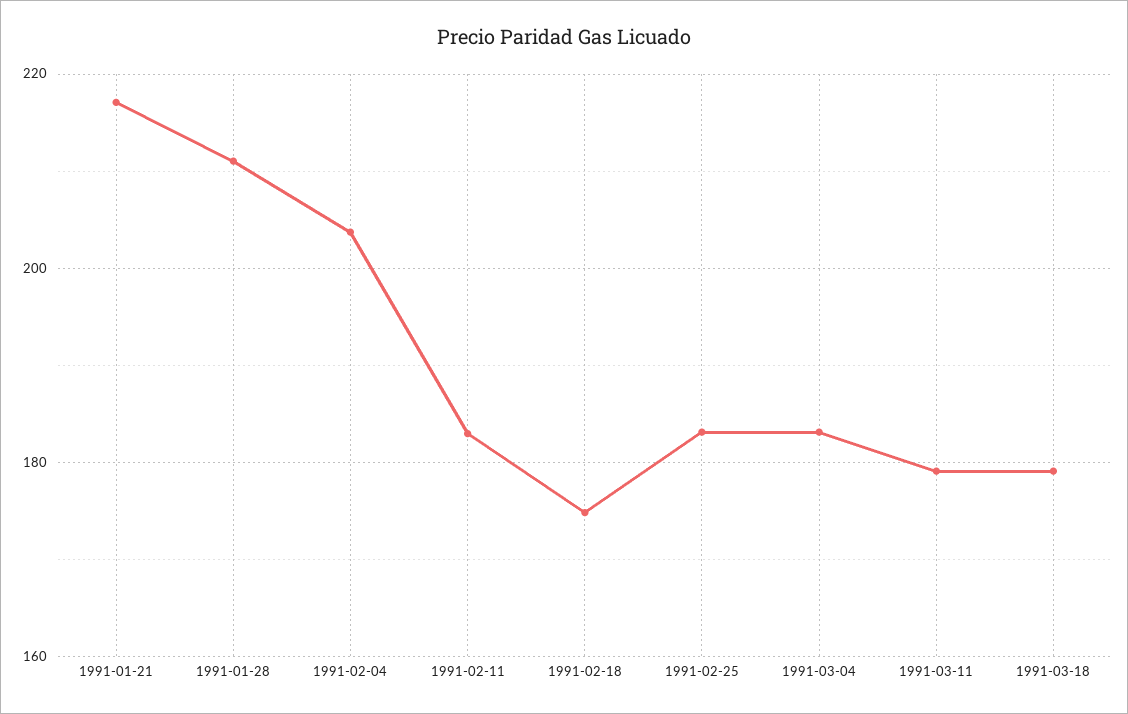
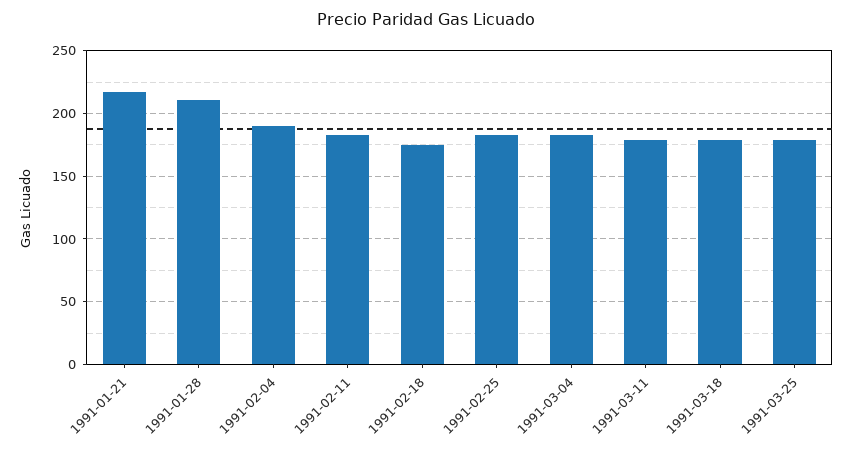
1991-02-04: 204 -> 190
1991-03-25: none -> 180

